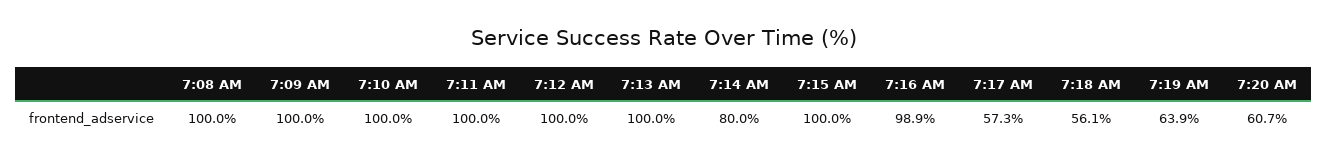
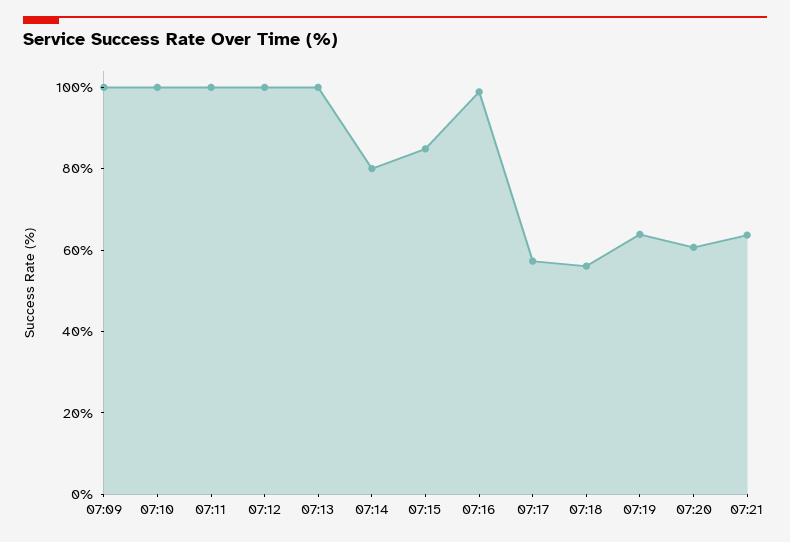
7:08 AM: 100 -> none
7:15 AM: 100 -> 85
07:21: none -> 65

